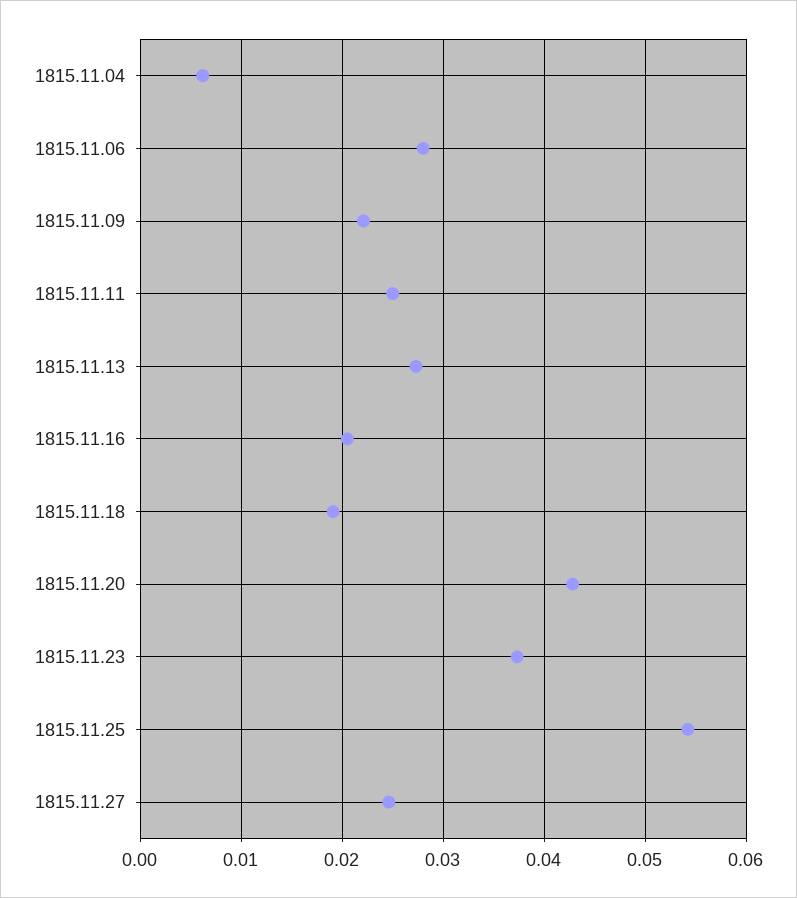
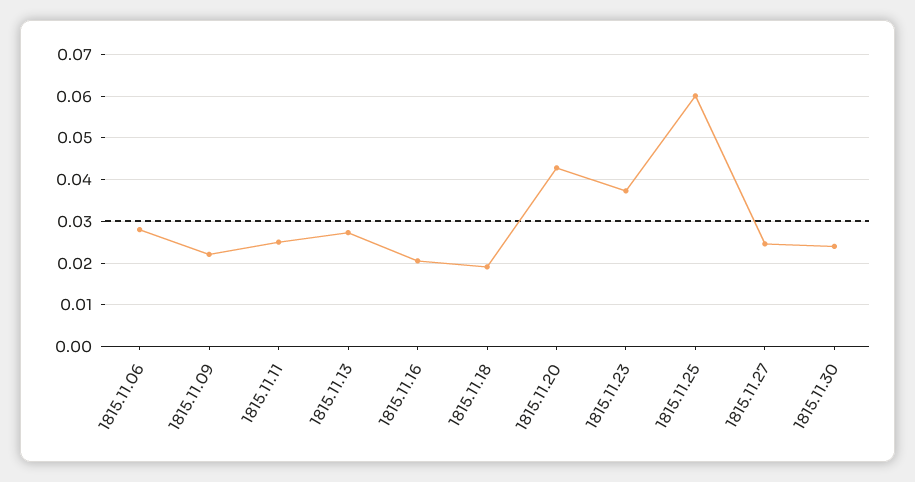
1815.11.04: 0.006 -> none
1815.11.25: 0.054 -> 0.06
1815.11.30: none -> 0.024

